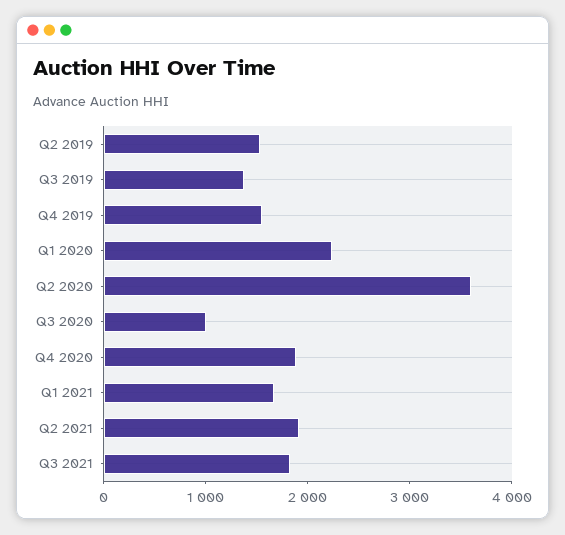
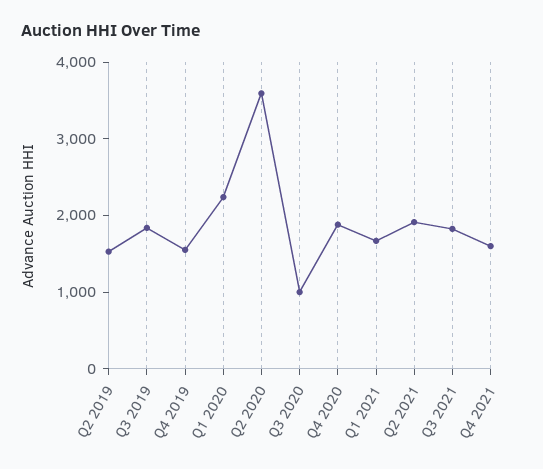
Q3 2019: 1400 -> 1800
Q4 2021: none -> 1600

